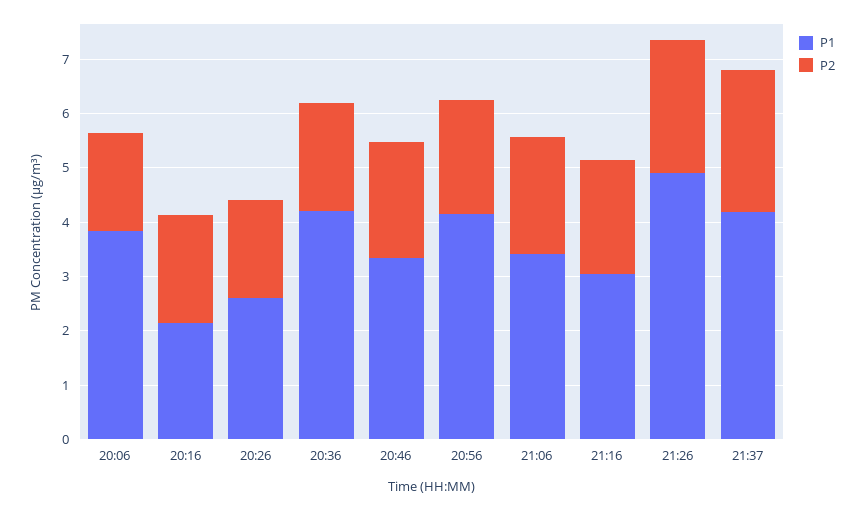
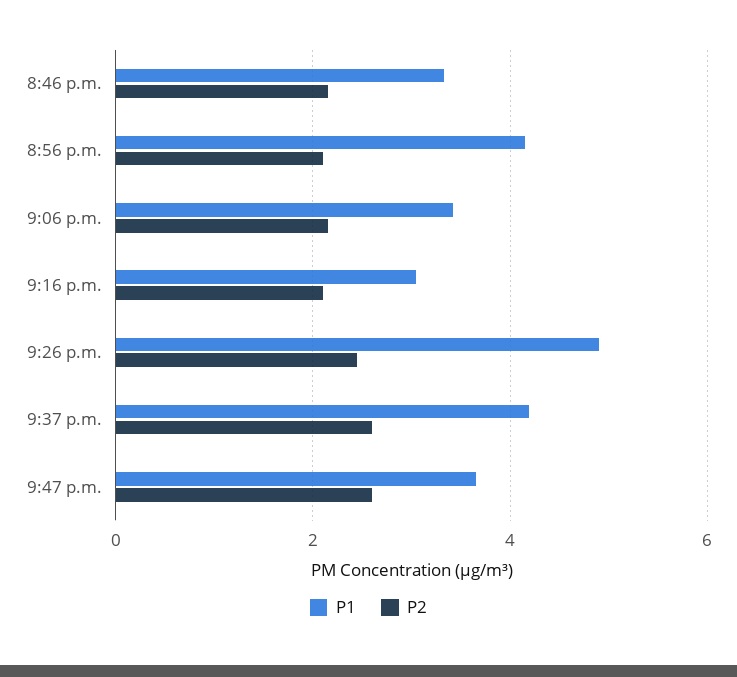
P1, 20:06: 3.8 -> none
P2, 20:06: 1.8 -> none
P1, 20:16: 2.2 -> none
P2, 20:16: 2 -> none
P1, 20:26: 2.6 -> none
P2, 20:26: 1.8 -> none
P1, 20:36: 4.2 -> none
P2, 20:36: 2 -> none
P1, 9:47 p.m.: none -> 3.6
P2, 9:47 p.m.: none -> 2.6

